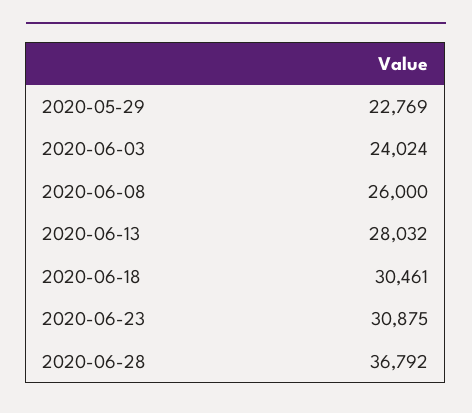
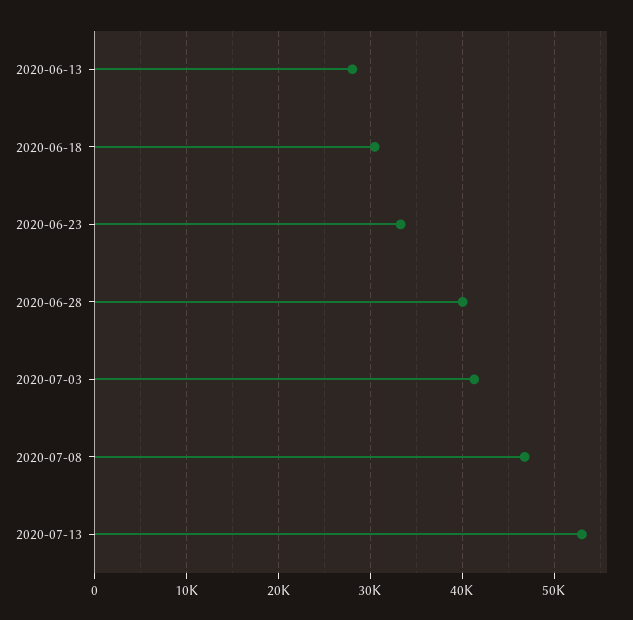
2020-05-29: 22769 -> none
2020-06-03: 24024 -> none
2020-06-08: 26000 -> none
2020-06-23: 30875 -> 33000
2020-06-28: 36792 -> 40000
2020-07-03: none -> 41000
2020-07-08: none -> 47000
2020-07-13: none -> 53000

